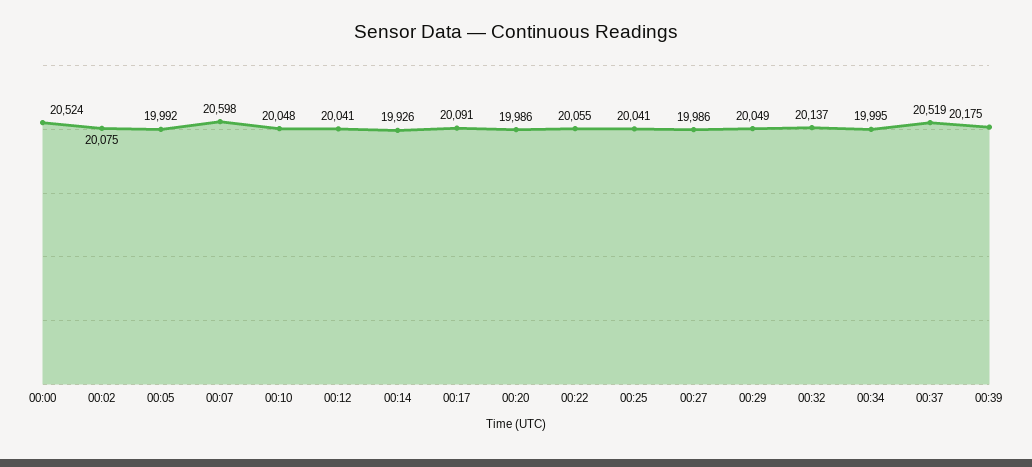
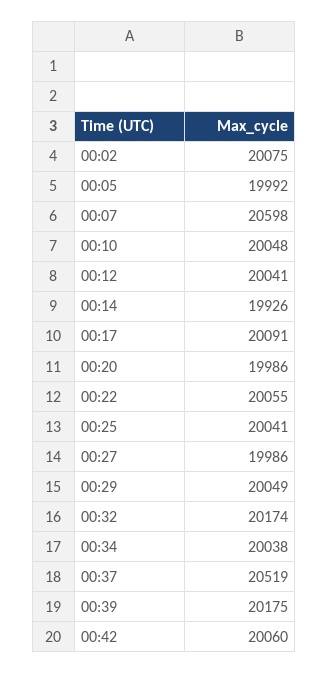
00:00: 20524 -> none
00:32: 20137 -> 20174
00:34: 19995 -> 20038
00:42: none -> 20060

